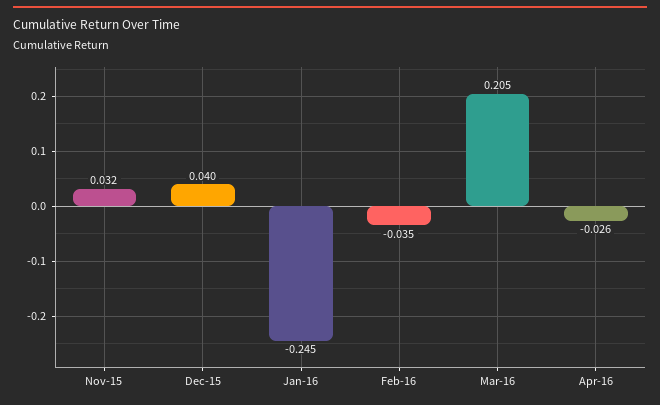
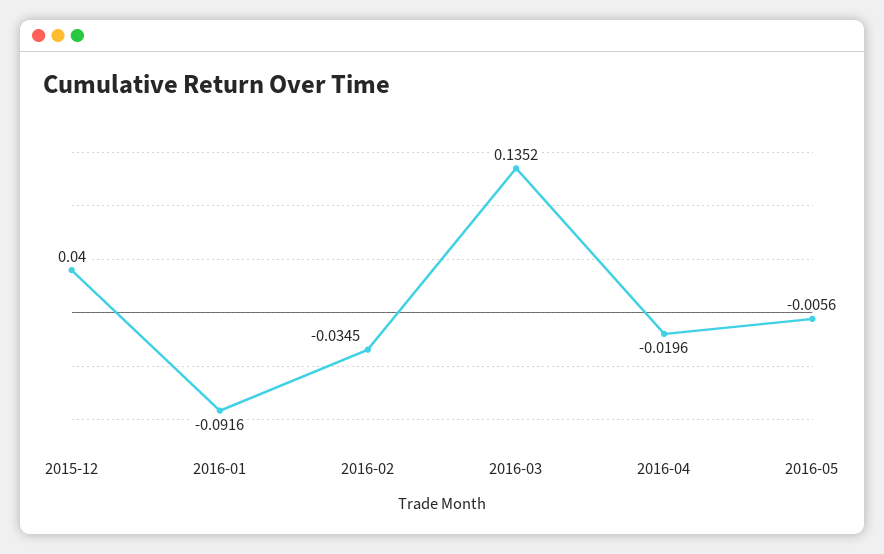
Nov-15: 0.032 -> none
Jan-16: -0.245 -> -0.0916
Mar-16: 0.205 -> 0.1352
Apr-16: -0.026 -> -0.0196
2016-05: none -> -0.0056

